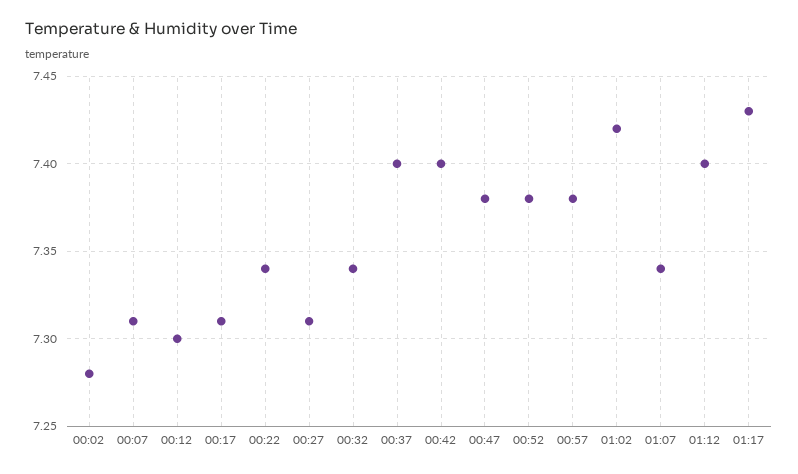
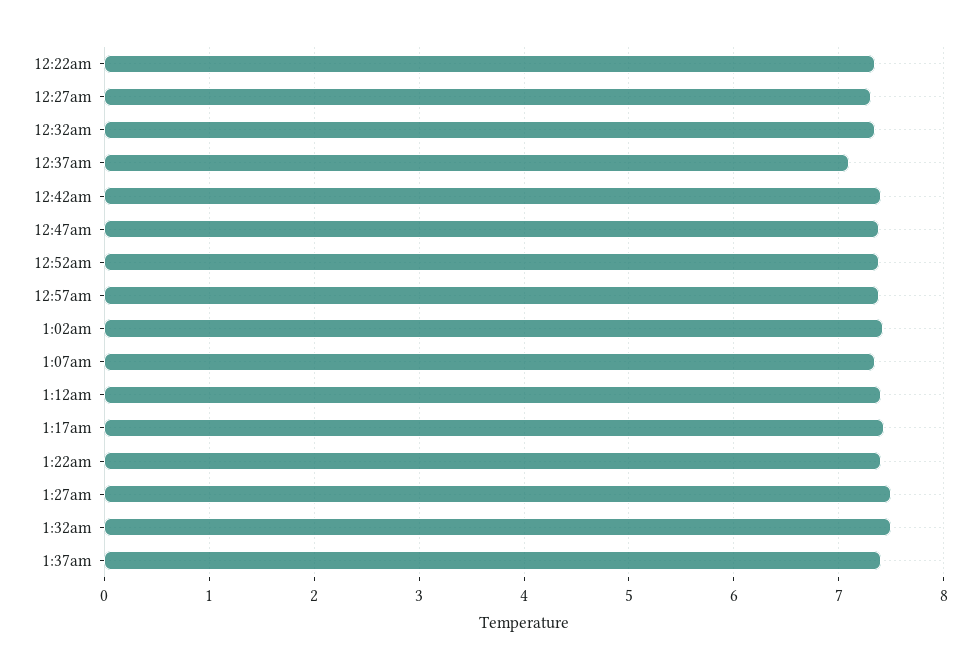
00:02: 7.28 -> none
00:07: 7.31 -> none
00:12: 7.3 -> none
00:17: 7.31 -> none
00:37: 7.4 -> 7.1
1:22am: none -> 7.4
1:27am: none -> 7.5
1:32am: none -> 7.5
1:37am: none -> 7.4

